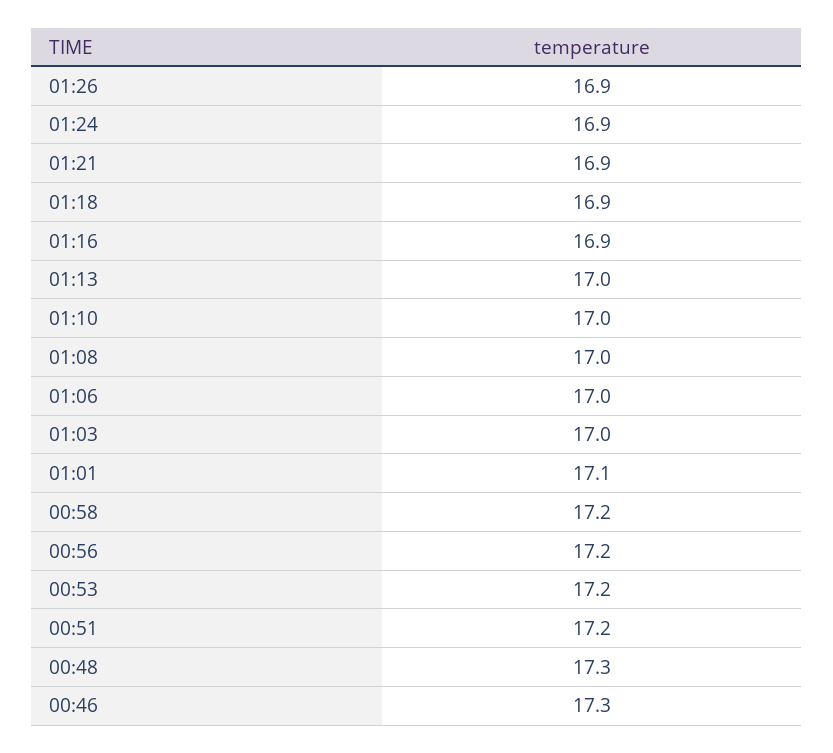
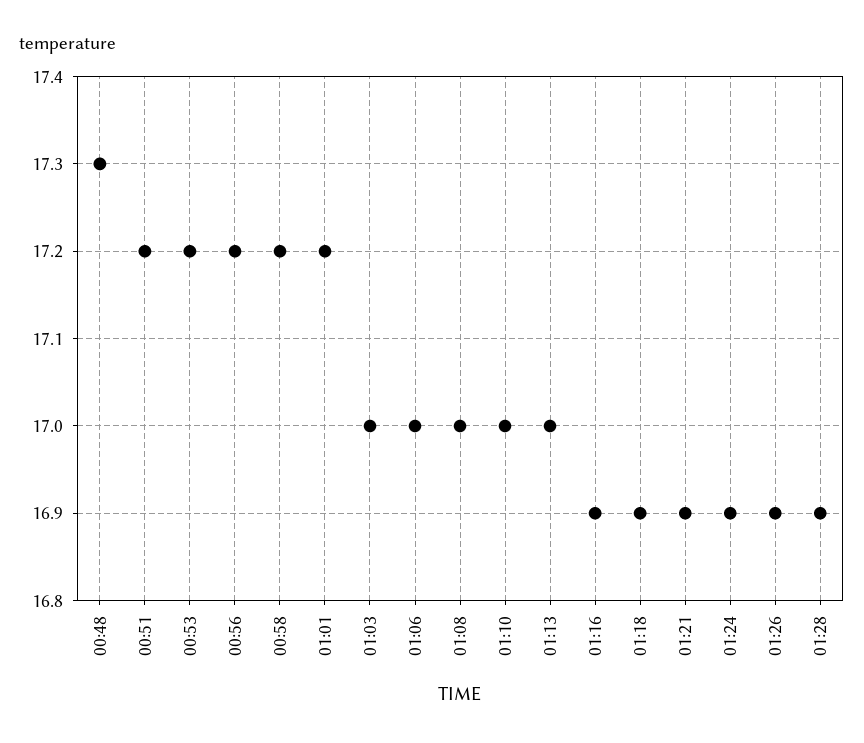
01:01: 17.1 -> 17.2
00:46: 17.3 -> none
01:28: none -> 16.9

